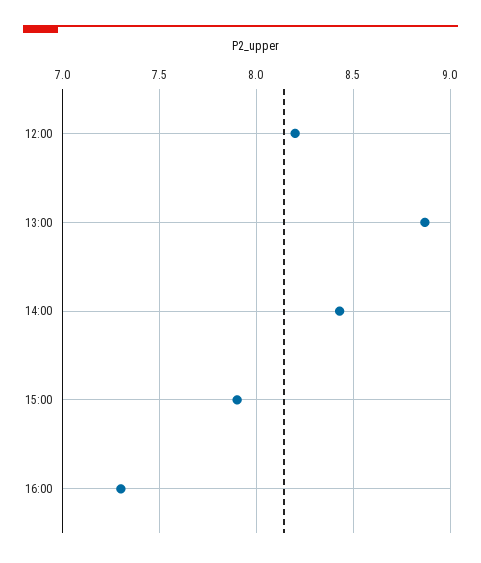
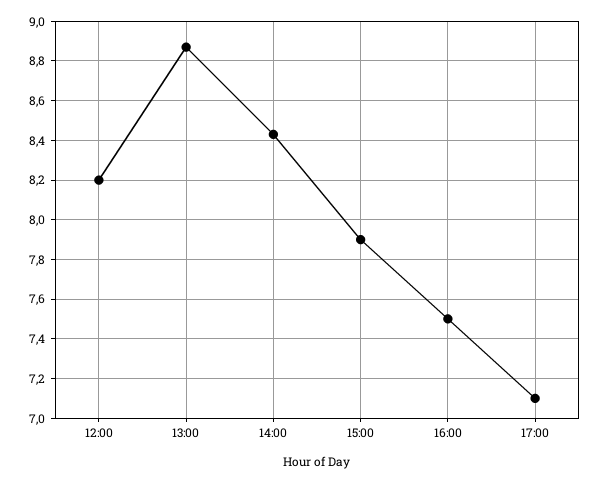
16:00: 7.3 -> 7.5
17:00: none -> 7.1

